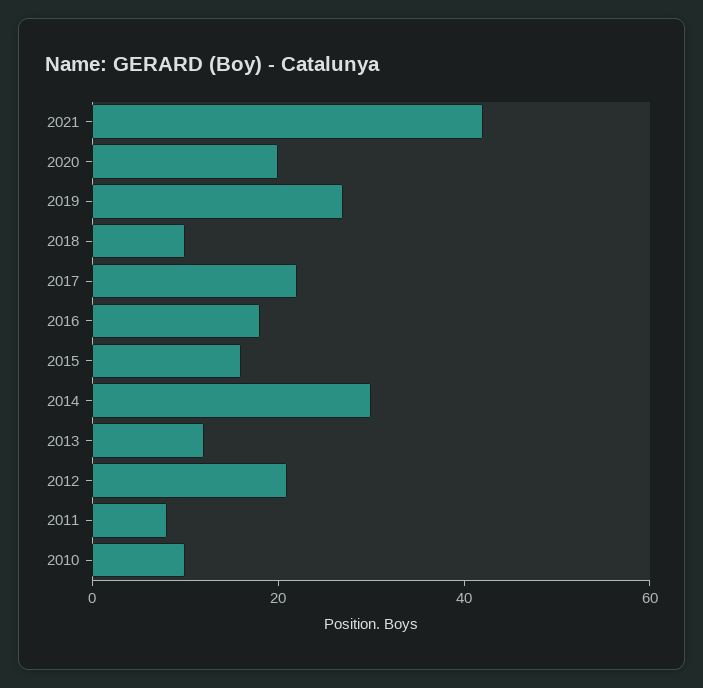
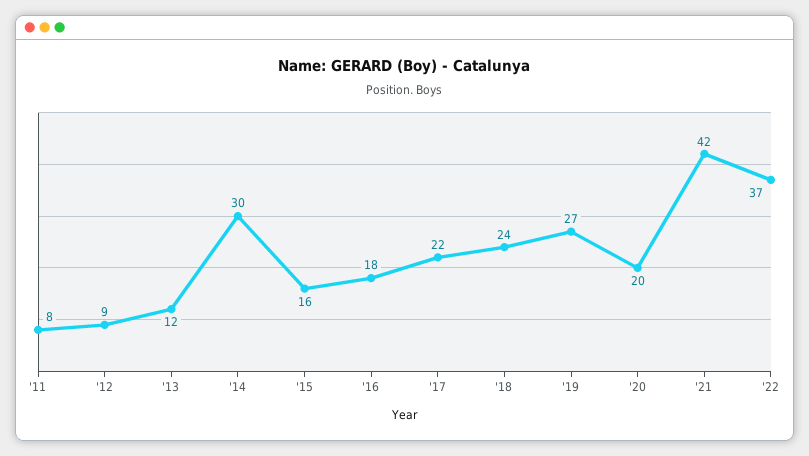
2018: 10 -> 24
2012: 20 -> 9
2010: 10 -> none
'22: none -> 37

